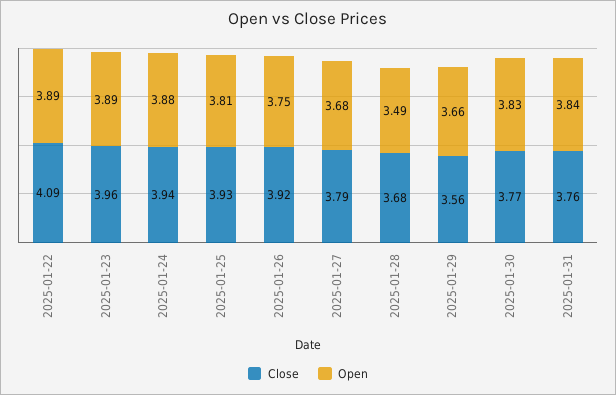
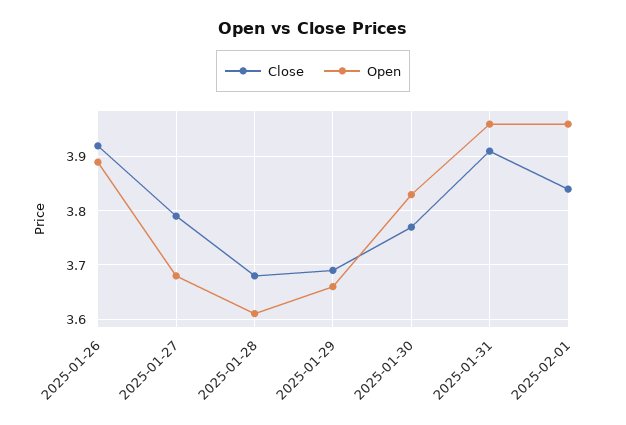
Close, 2025-01-22: 4.09 -> none
Open, 2025-01-22: 3.89 -> none
Close, 2025-01-23: 3.96 -> none
Open, 2025-01-23: 3.89 -> none
Close, 2025-01-24: 3.94 -> none
Open, 2025-01-24: 3.88 -> none
Close, 2025-01-25: 3.93 -> none
Open, 2025-01-25: 3.81 -> none
Open, 2025-01-26: 3.75 -> 3.9
Open, 2025-01-28: 3.49 -> 3.6
Close, 2025-01-29: 3.56 -> 3.7
Close, 2025-01-31: 3.76 -> 3.9
Open, 2025-01-31: 3.84 -> 3.95
Close, 2025-02-01: none -> 3.85
Open, 2025-02-01: none -> 3.95

